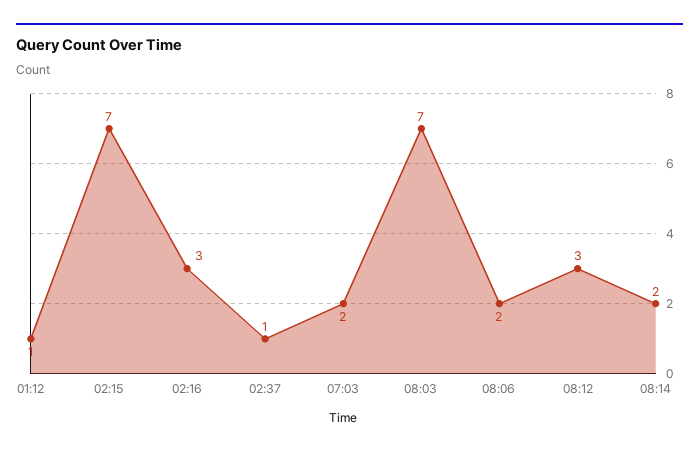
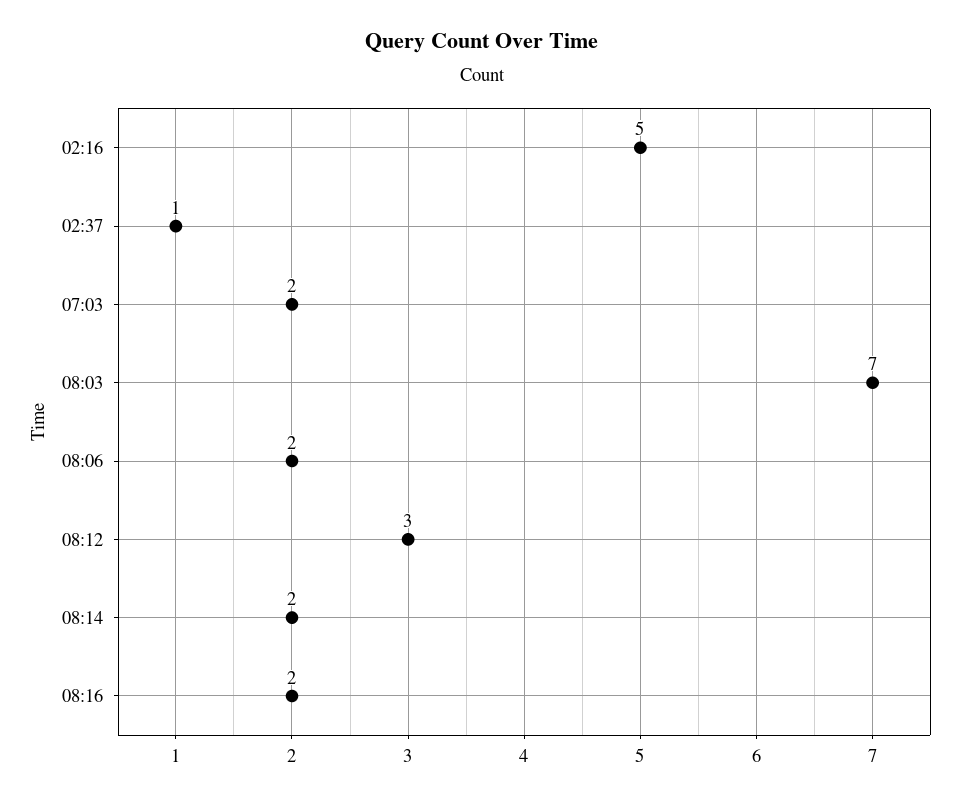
01:12: 1 -> none
02:15: 7 -> none
02:16: 3 -> 5
08:16: none -> 2

